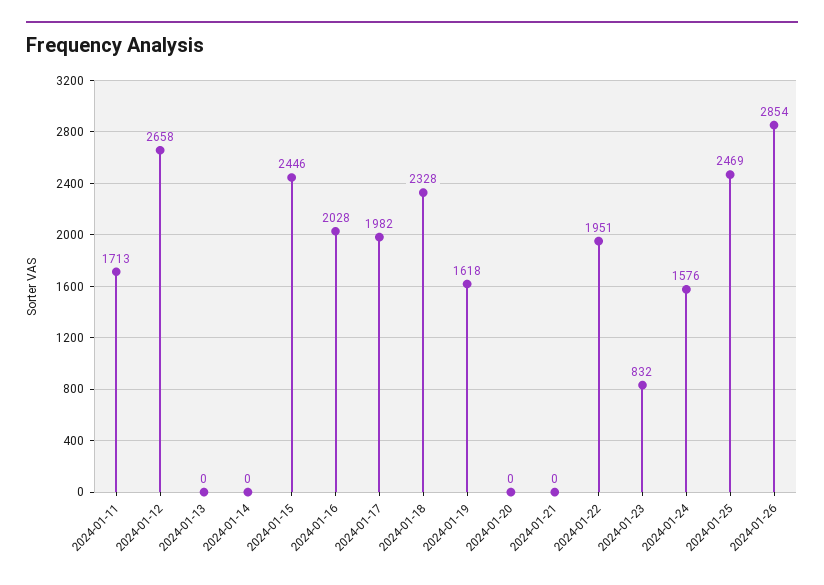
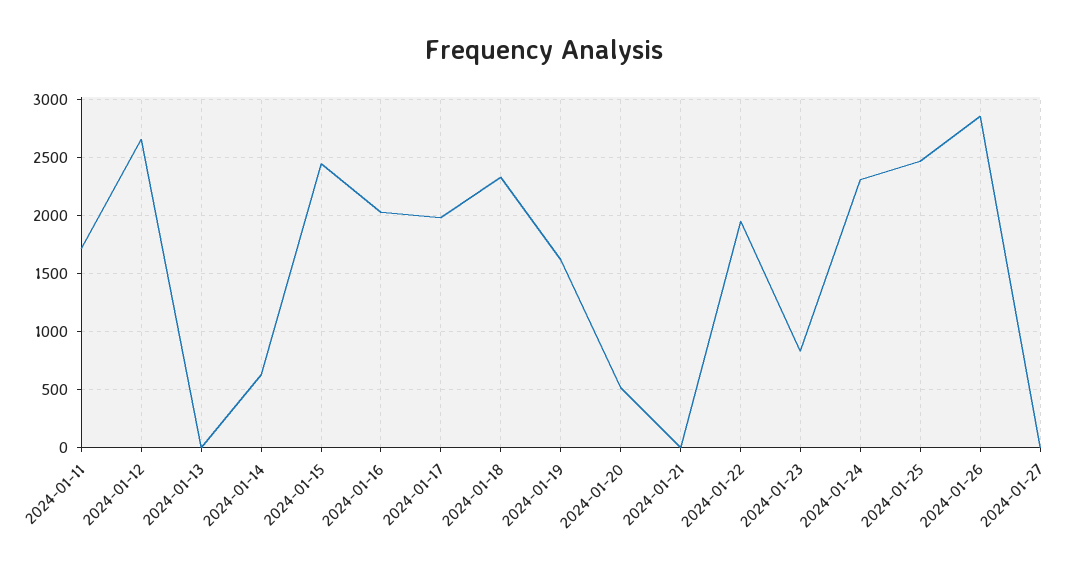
2024-01-14: 0 -> 600
2024-01-20: 0 -> 500
2024-01-24: 1576 -> 2300
2024-01-27: none -> 0

